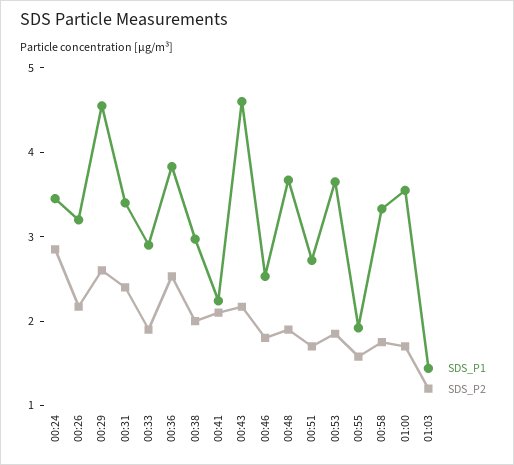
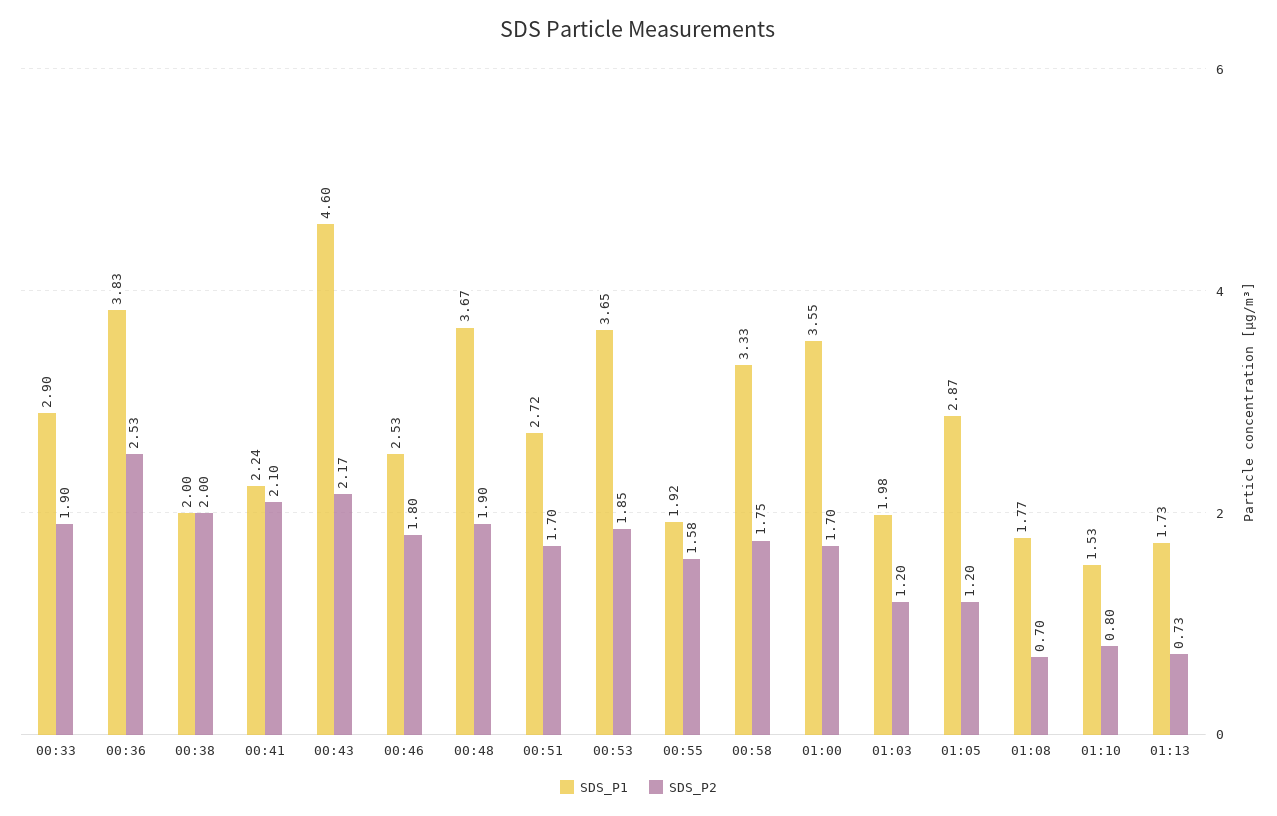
SDS_P1, 00:24: 3.4 -> none
SDS_P2, 00:24: 2.8 -> none
SDS_P1, 00:26: 3.2 -> none
SDS_P2, 00:26: 2.2 -> none
SDS_P1, 00:29: 4.6 -> none
SDS_P2, 00:29: 2.6 -> none
SDS_P1, 00:31: 3.4 -> none
SDS_P2, 00:31: 2.4 -> none
SDS_P1, 00:38: 3 -> 2
SDS_P1, 01:03: 1.4 -> 1.98
SDS_P1, 01:05: none -> 2.87
SDS_P2, 01:05: none -> 1.2
SDS_P1, 01:08: none -> 1.77
SDS_P2, 01:08: none -> 0.7
SDS_P1, 01:10: none -> 1.53
SDS_P2, 01:10: none -> 0.8
SDS_P1, 01:13: none -> 1.73
SDS_P2, 01:13: none -> 0.73

